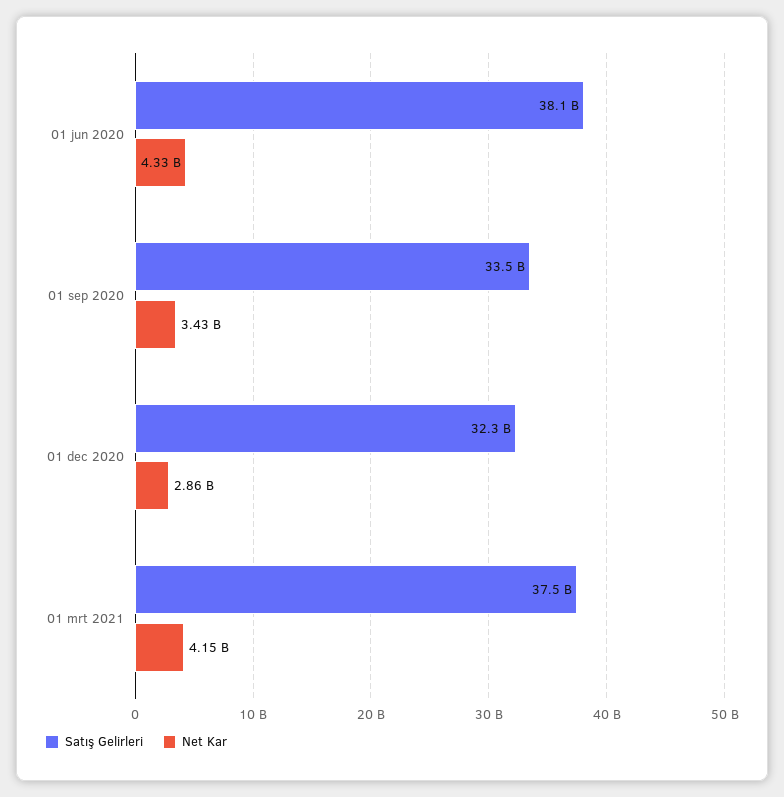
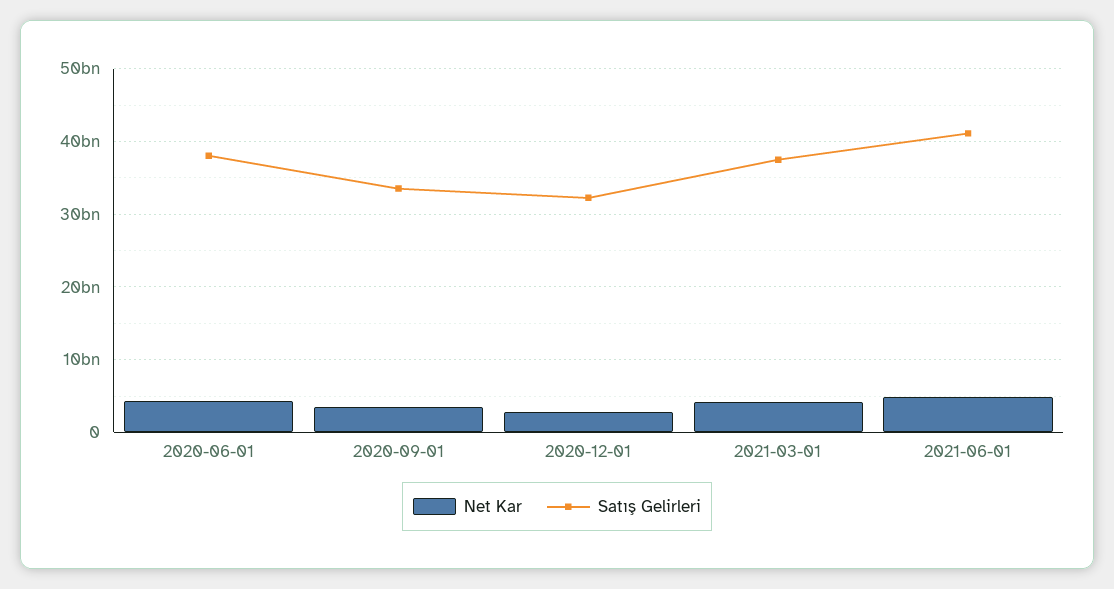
Net Kar, 2021-06-01: none -> 5000000000
Satış Gelirleri, 2021-06-01: none -> 41000000000

